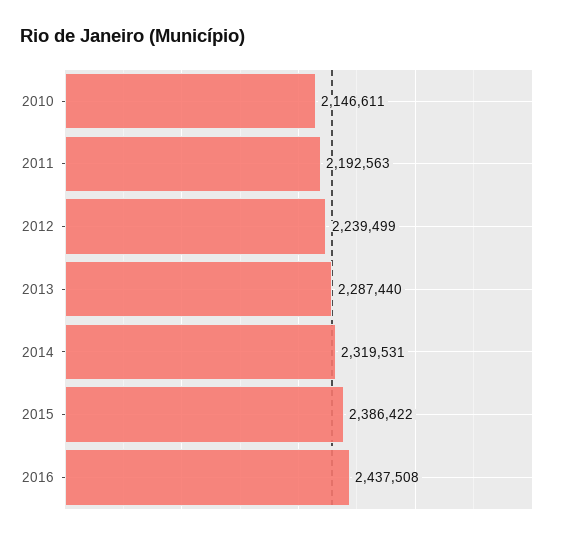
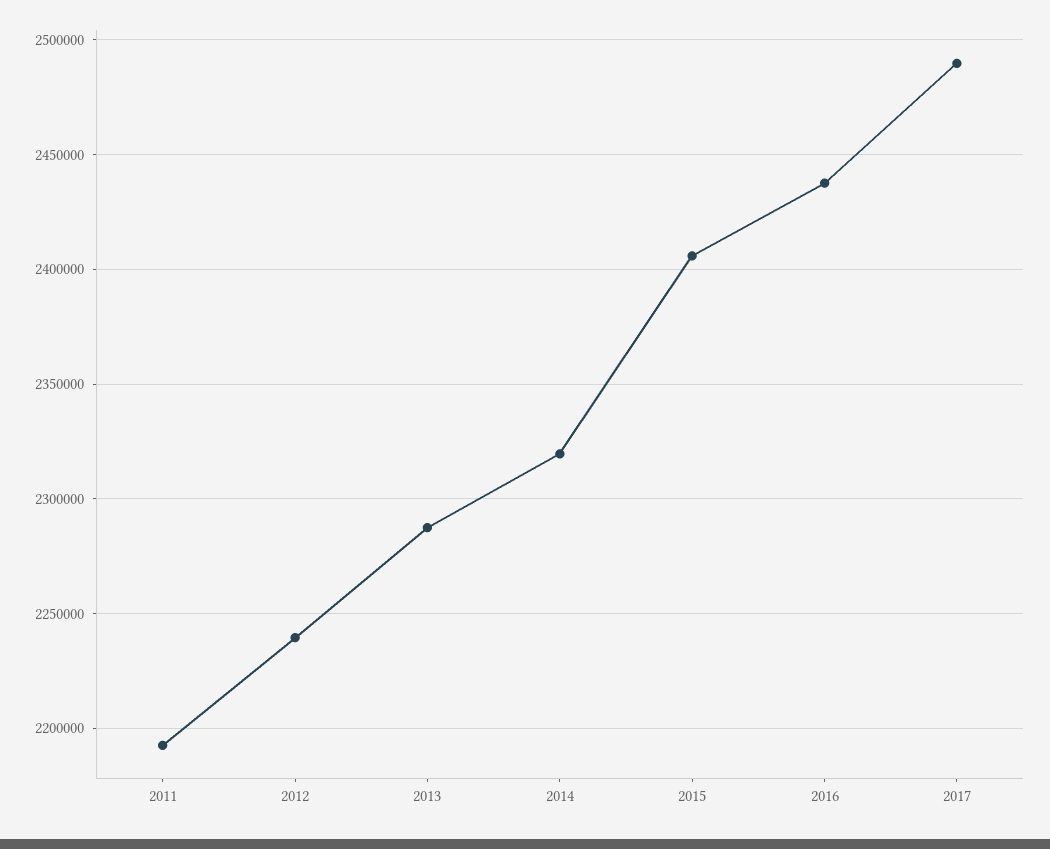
2010: 2146611 -> none
2015: 2386422 -> 2405000
2017: none -> 2490000

